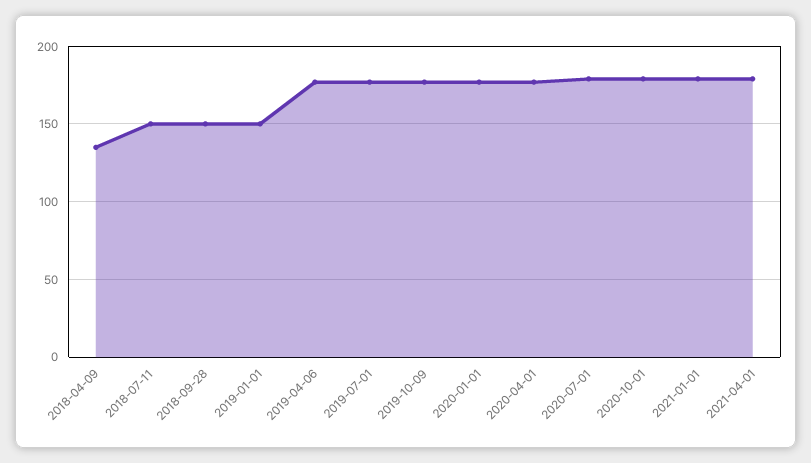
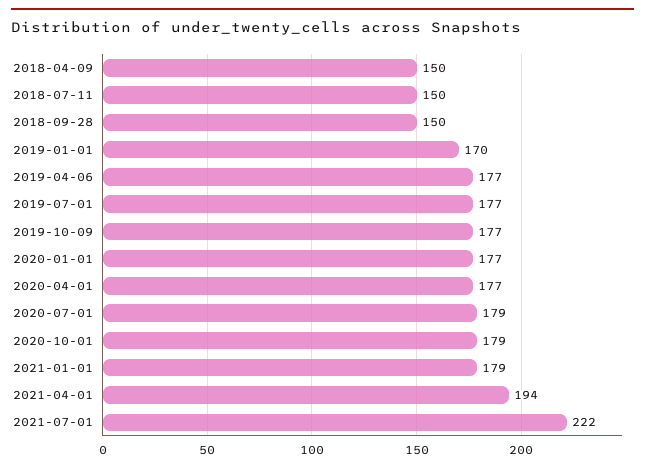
2018-04-09: 135 -> 150
2019-01-01: 150 -> 170
2021-04-01: 180 -> 194
2021-07-01: none -> 222

